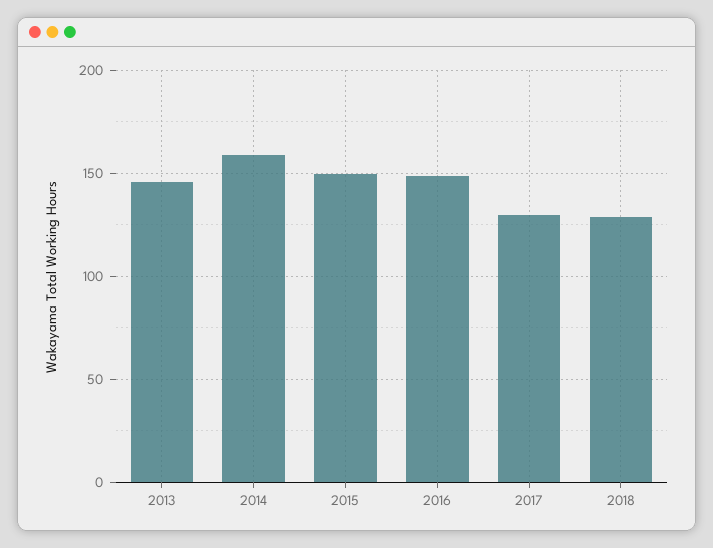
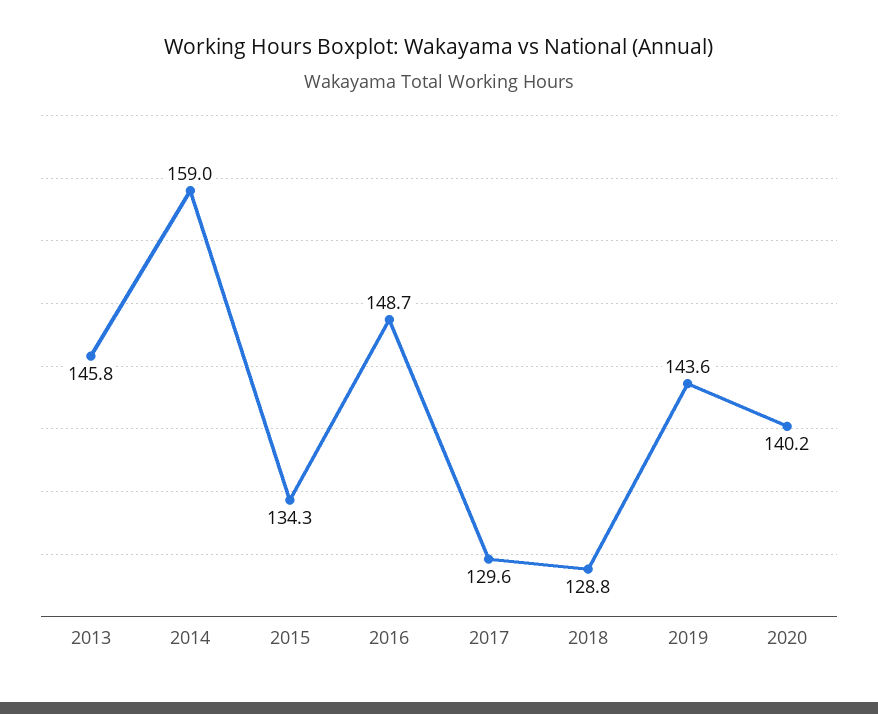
2015: 150 -> 134.3
2019: none -> 143.6
2020: none -> 140.2

